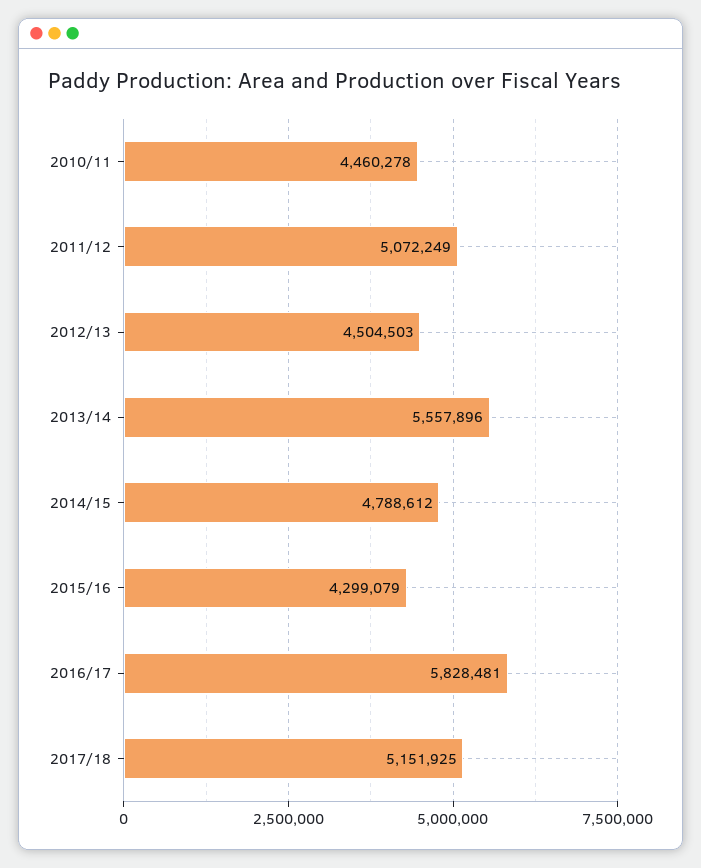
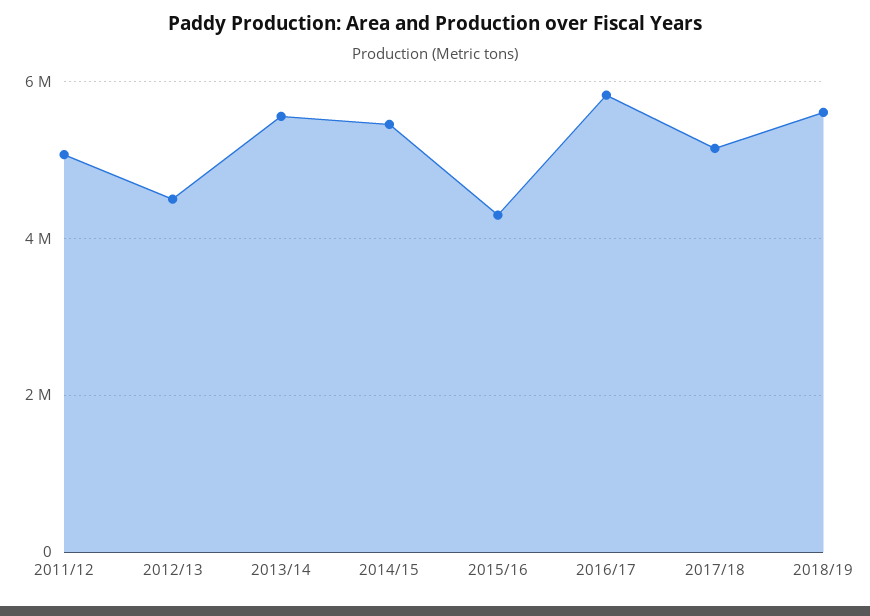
2010/11: 4460278 -> none
2014/15: 4788612 -> 5400000
2018/19: none -> 5600000

